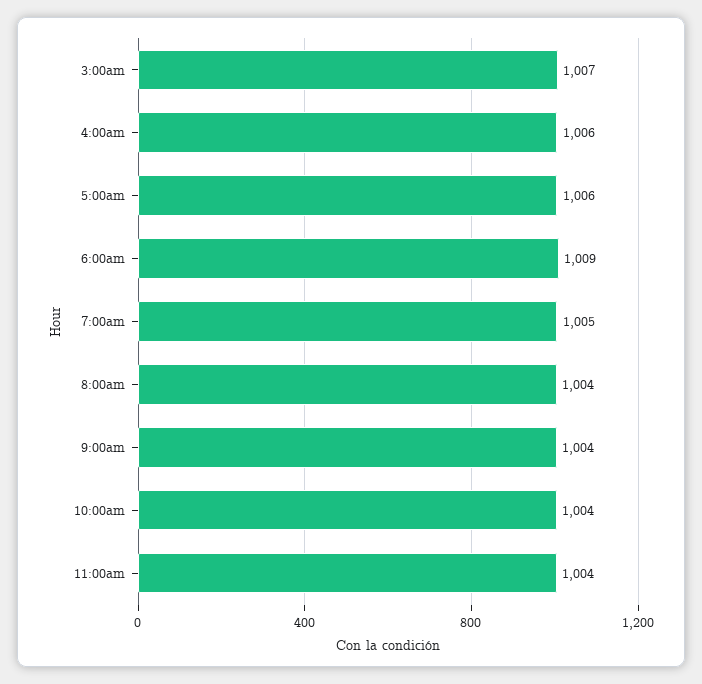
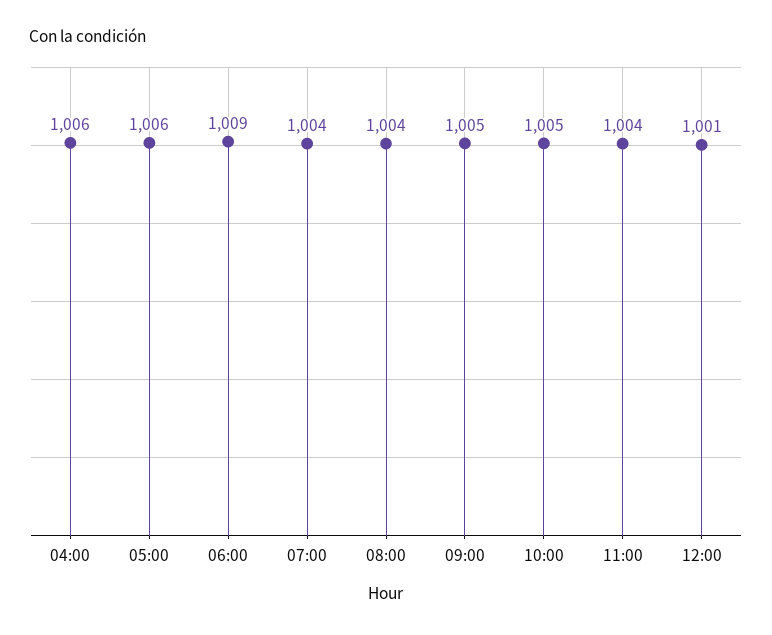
3:00am: 1007 -> none
7:00am: 1005 -> 1004
9:00am: 1004 -> 1005
10:00am: 1004 -> 1005
12:00: none -> 1001

